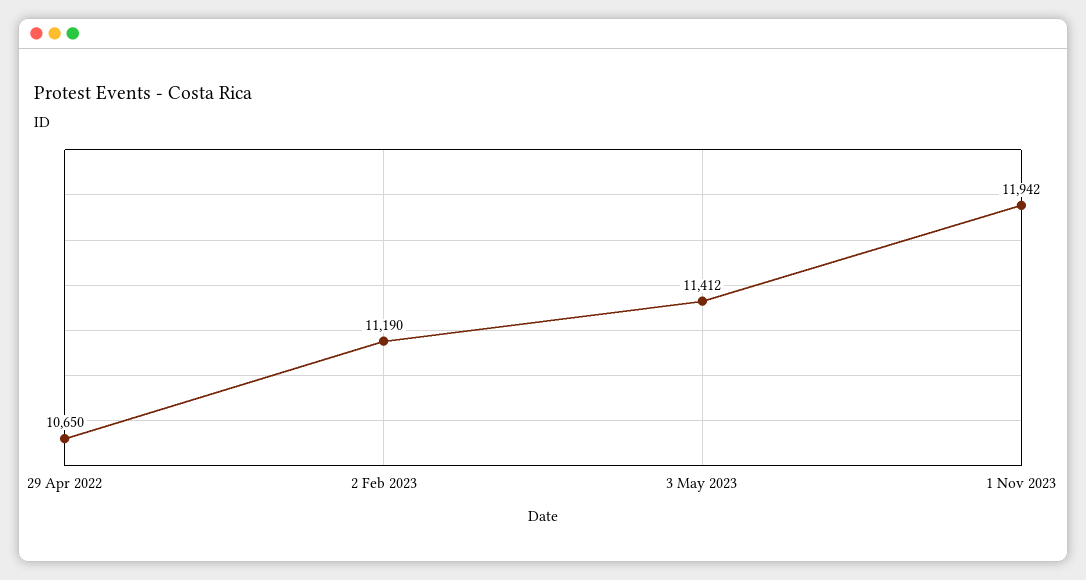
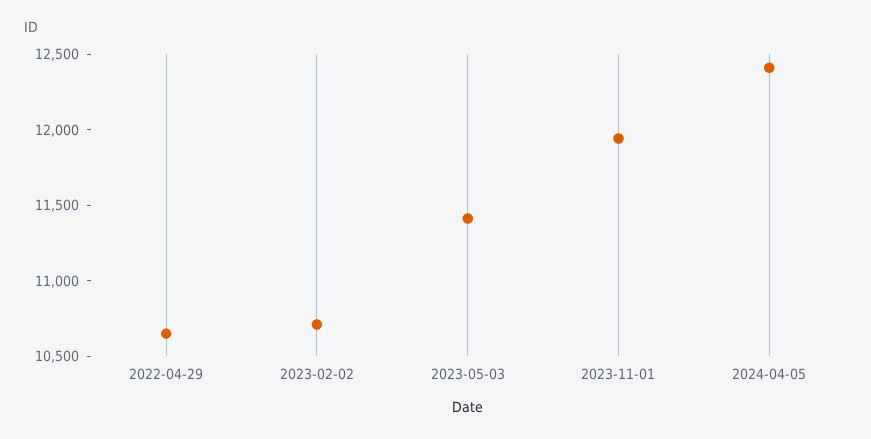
2 Feb 2023: 11190 -> 10700
2024-04-05: none -> 12400

